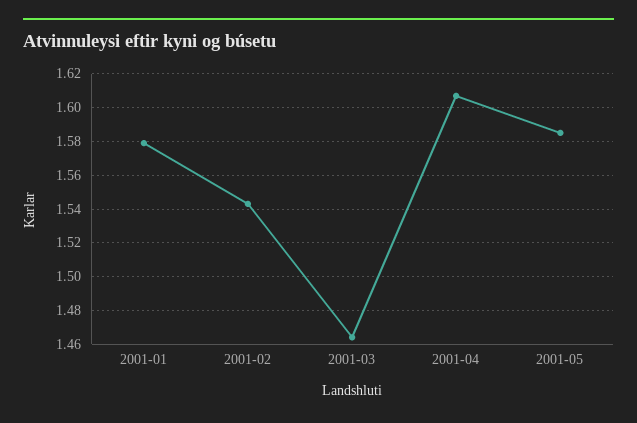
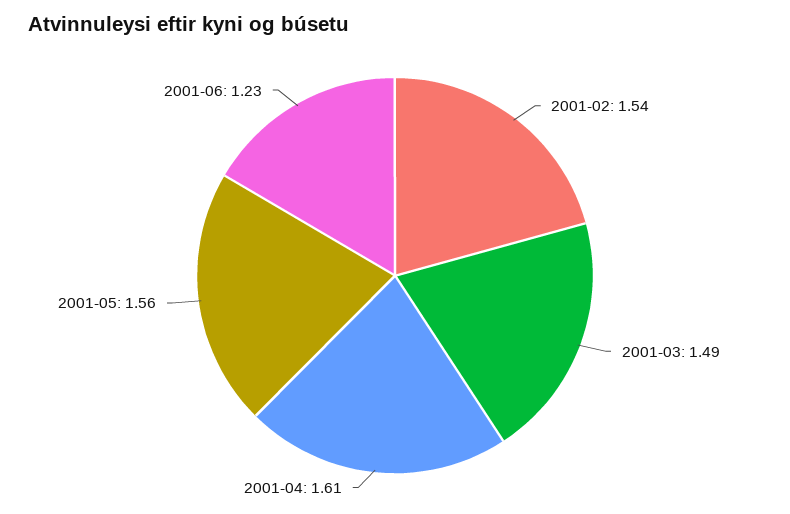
2001-01: 1.58 -> none
2001-03: 1.465 -> 1.49
2001-05: 1.585 -> 1.56
2001-06: none -> 1.23

